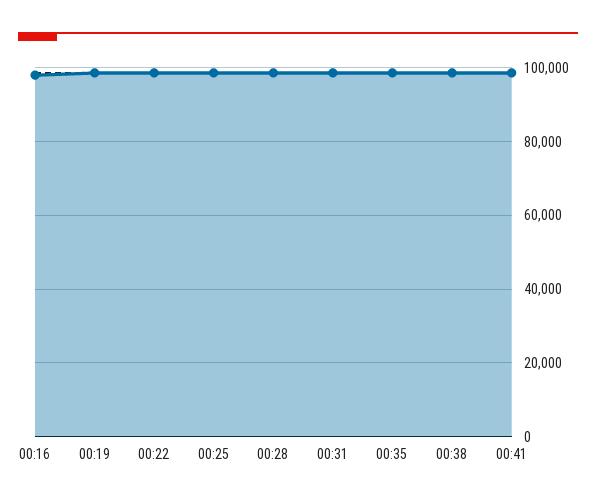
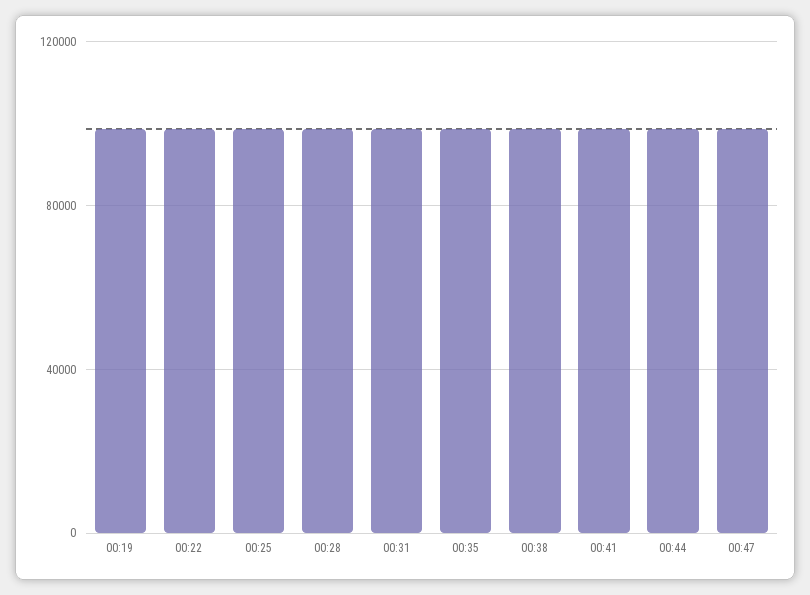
00:16: 98000 -> none
00:44: none -> 100000
00:47: none -> 100000

